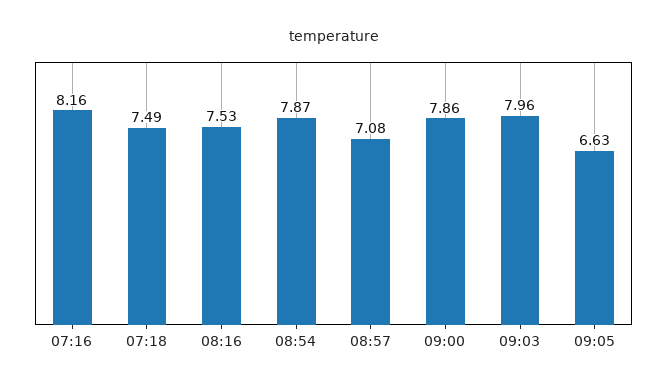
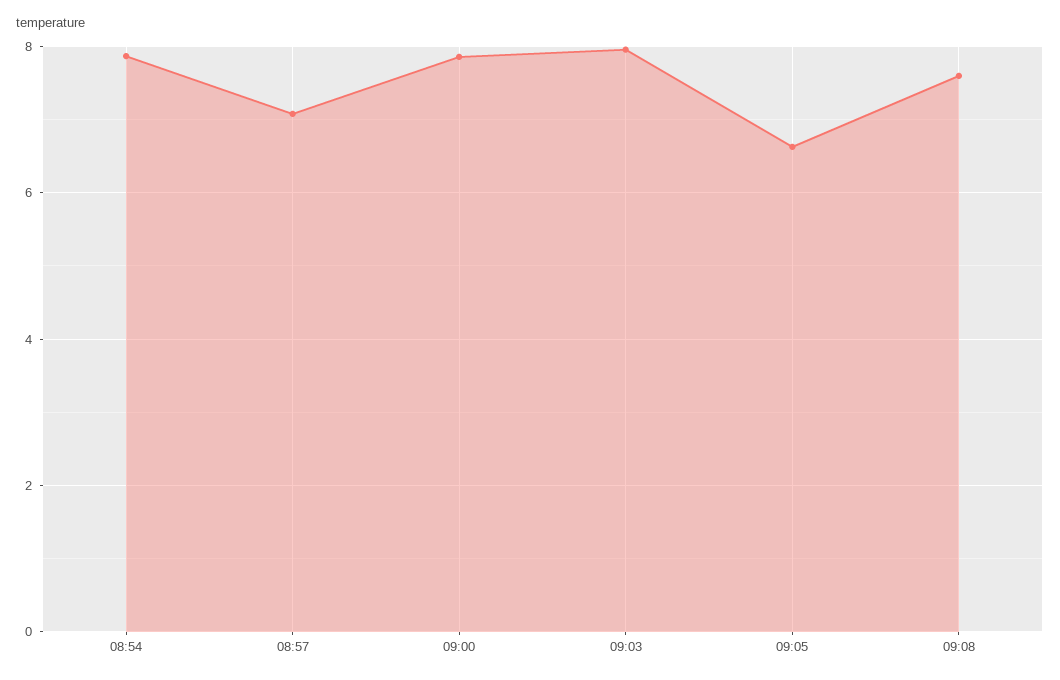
07:16: 8.16 -> none
07:18: 7.49 -> none
08:16: 7.53 -> none
09:08: none -> 7.6

